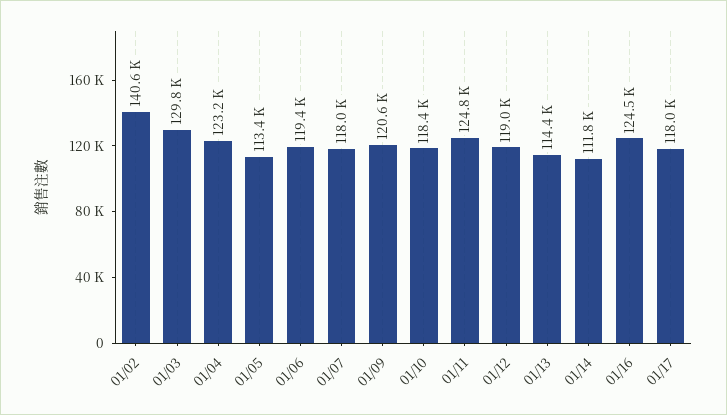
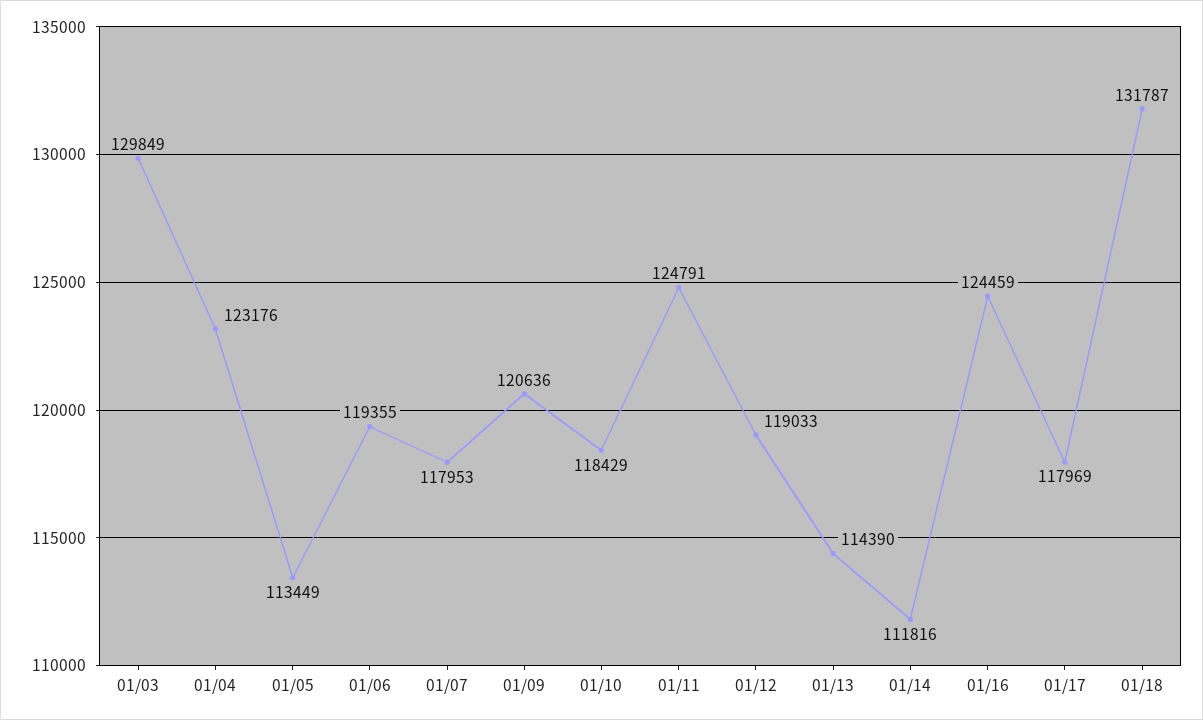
01/02: 140600 -> none
01/18: none -> 131787

